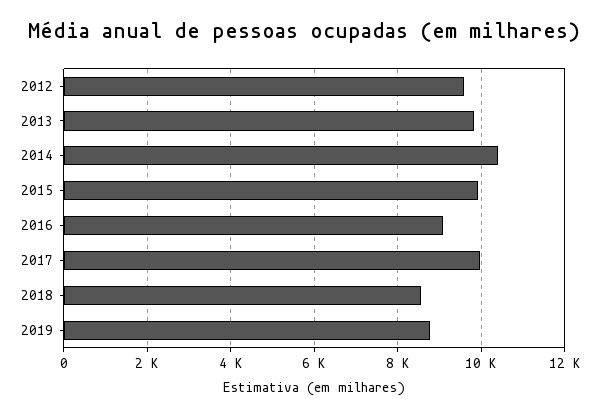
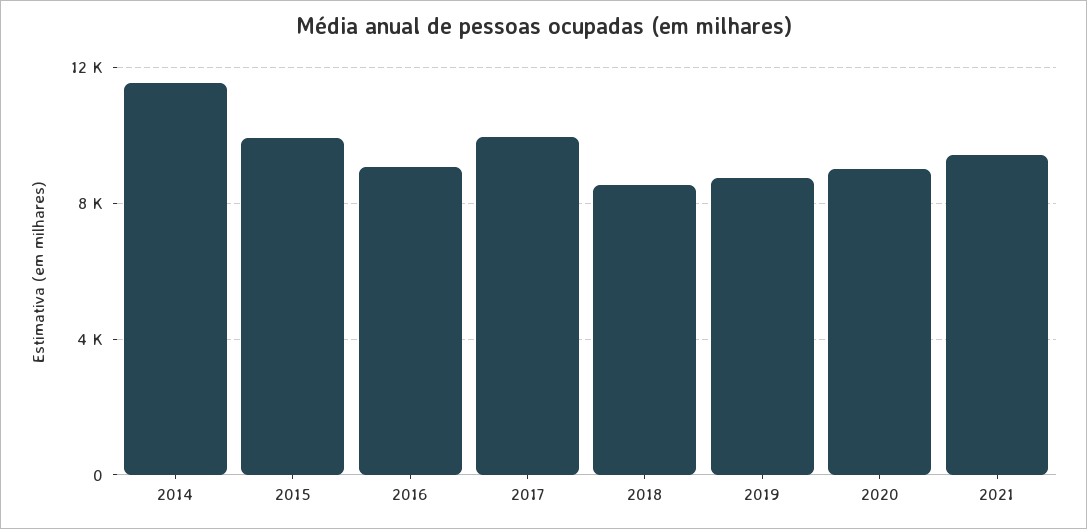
2012: 9600 -> none
2013: 9800 -> none
2014: 10400 -> 11500
2020: none -> 9000
2021: none -> 9500

